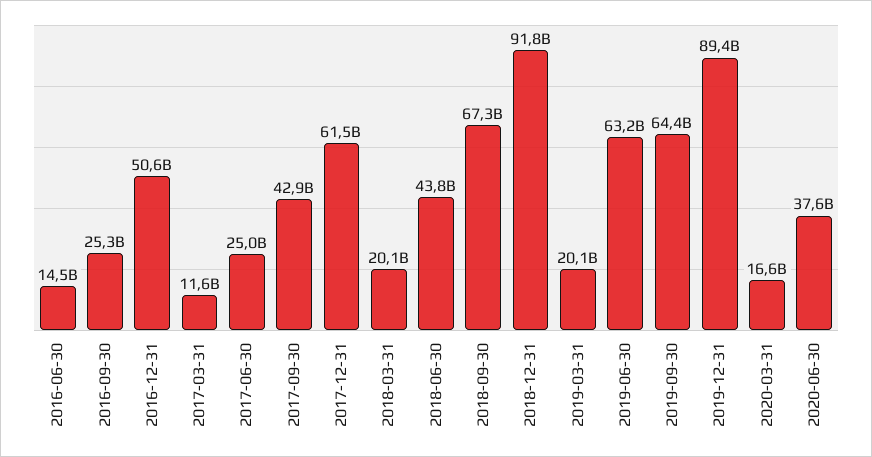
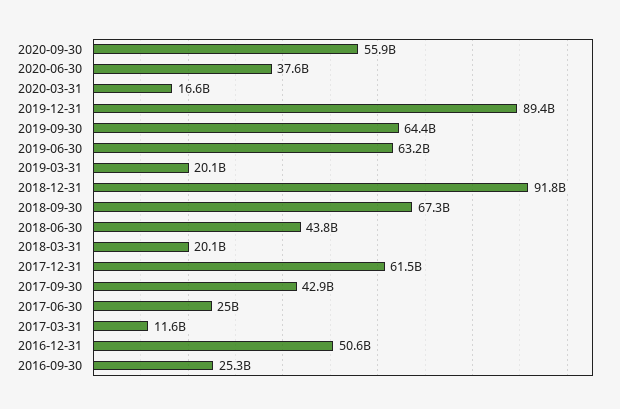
2016-06-30: 14500000000 -> none
2020-09-30: none -> 55900000000

